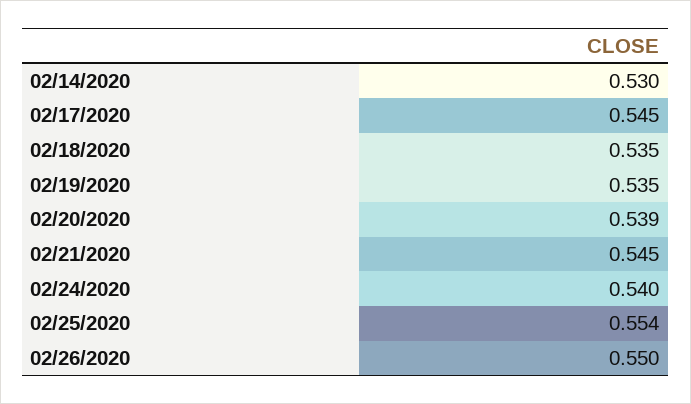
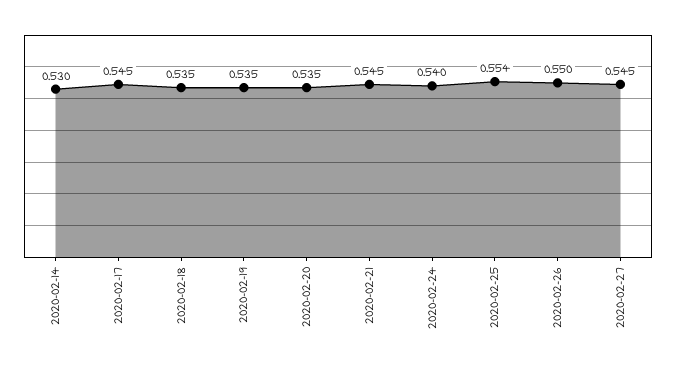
02/20/2020: 0.539 -> 0.535
2020-02-27: none -> 0.545

